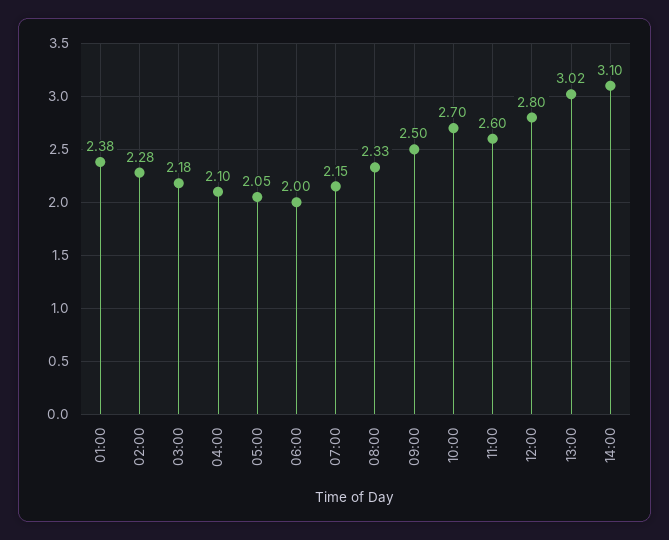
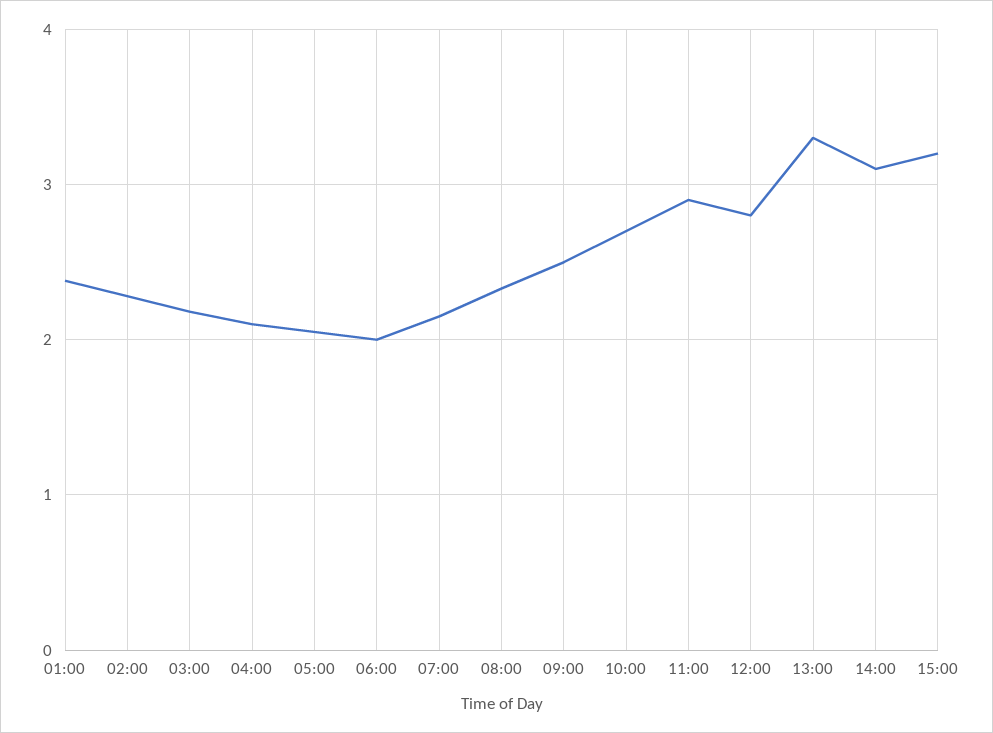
11:00: 2.6 -> 2.9
13:00: 3.02 -> 3.3
15:00: none -> 3.2

